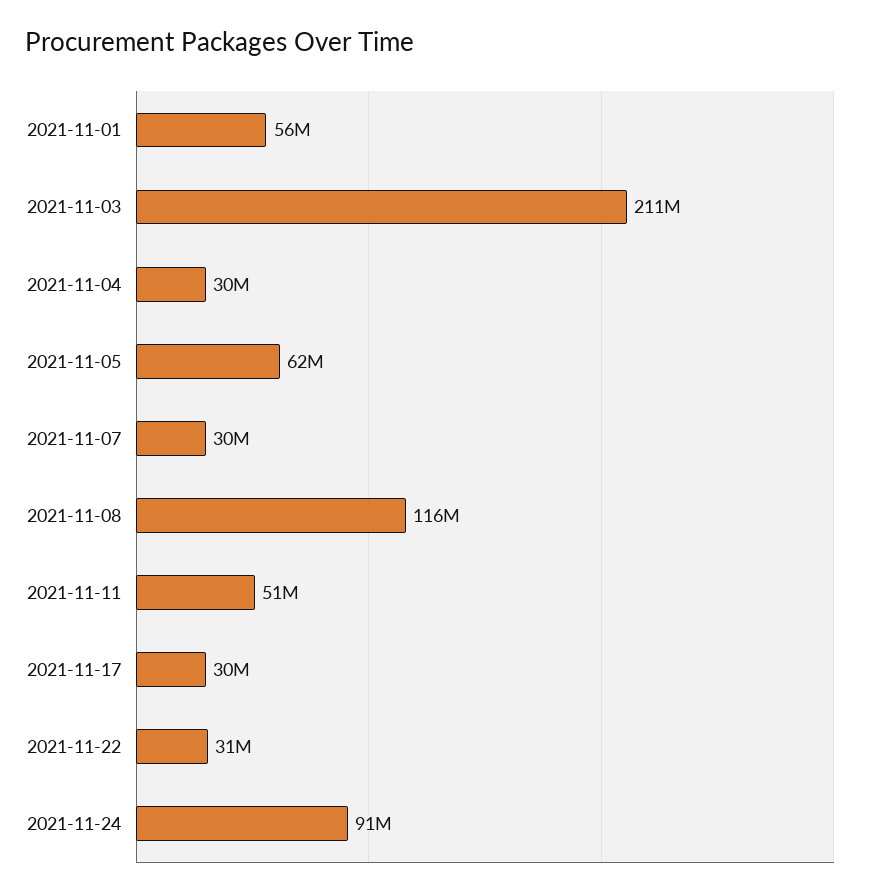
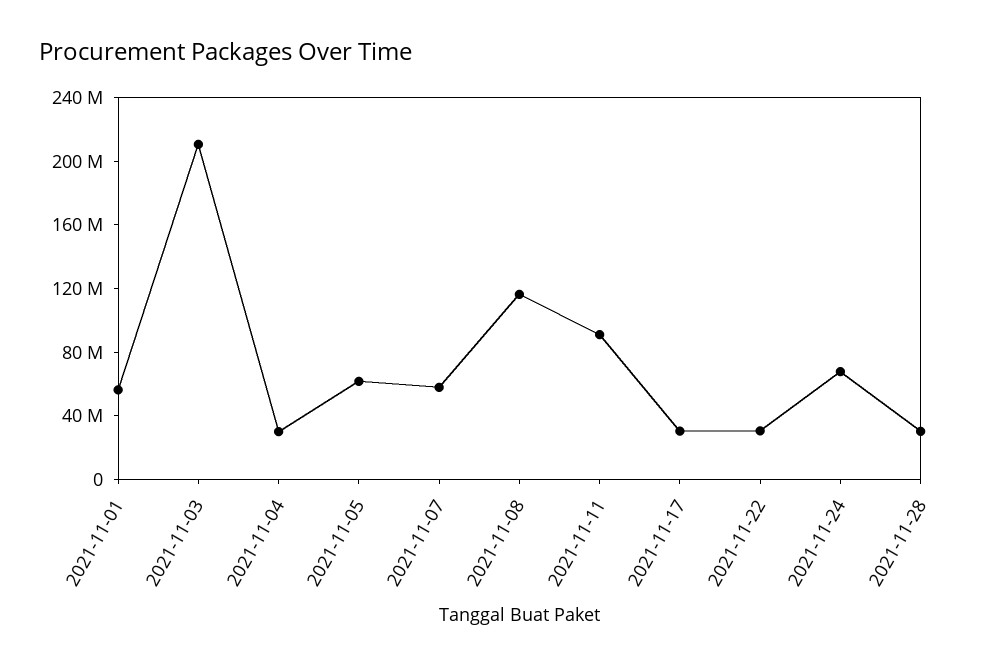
2021-11-07: 30000000 -> 60000000
2021-11-11: 51000000 -> 90000000
2021-11-24: 91000000 -> 70000000
2021-11-28: none -> 30000000

